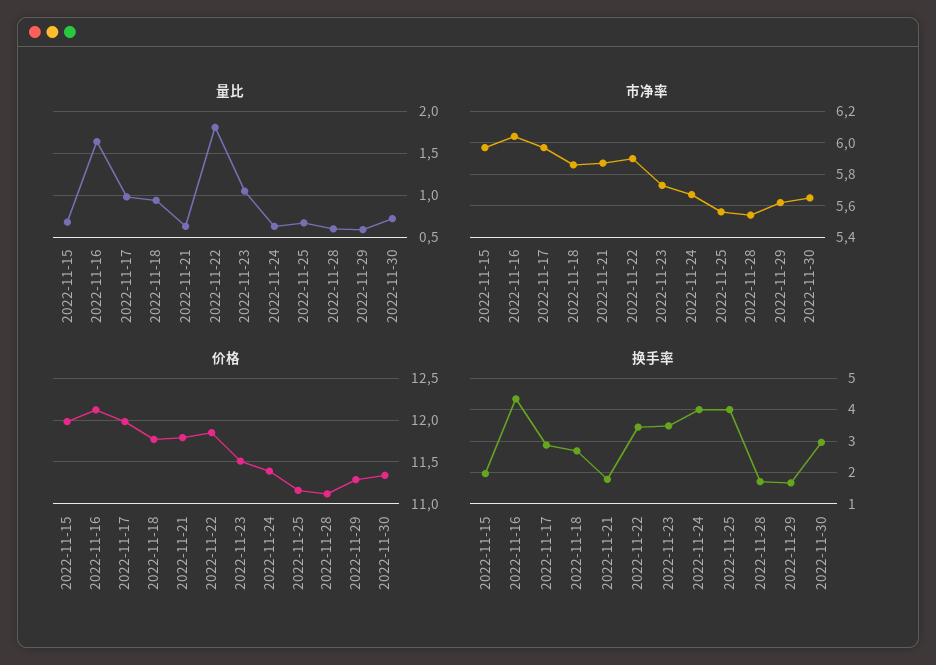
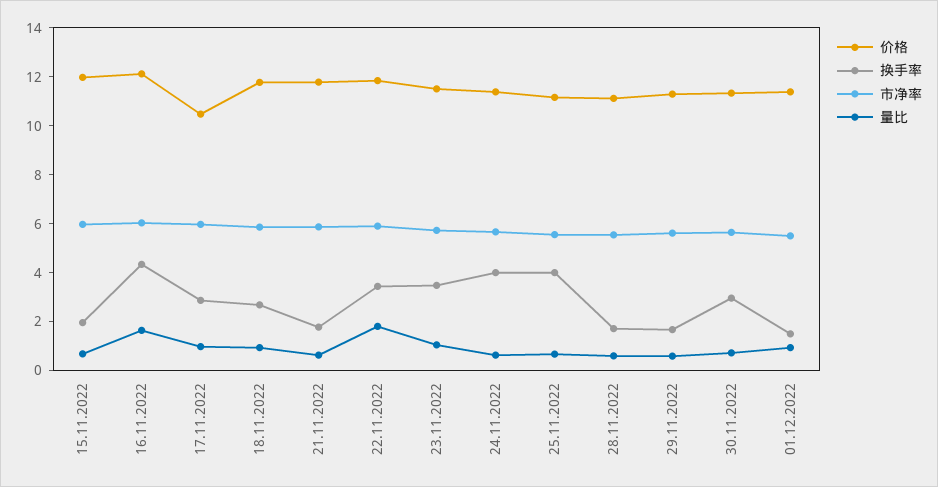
价格, 2022-11-17: 12 -> 10.5
价格, 01.12.2022: none -> 11.5
换手率, 01.12.2022: none -> 1.5
市净率, 01.12.2022: none -> 5.5
量比, 01.12.2022: none -> 1

